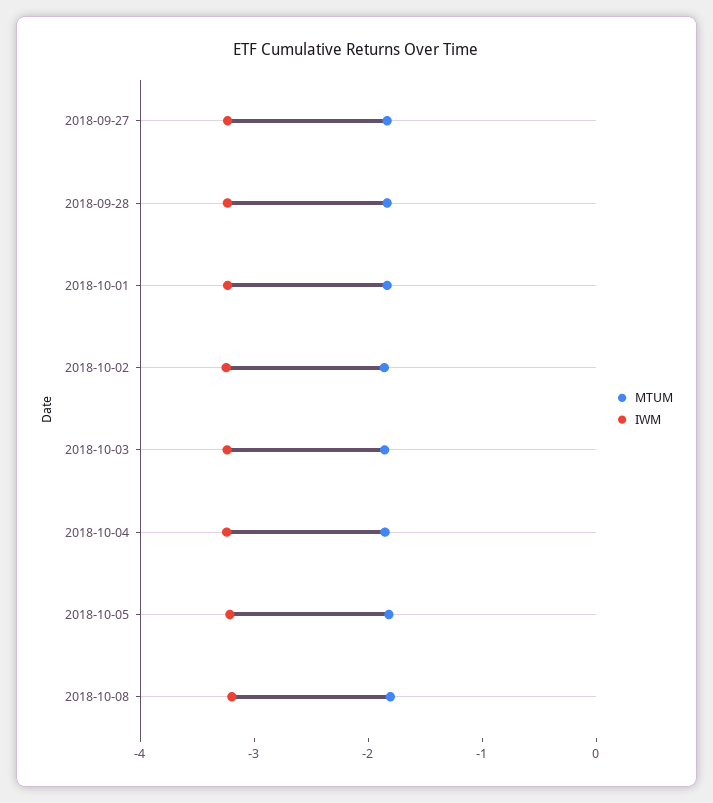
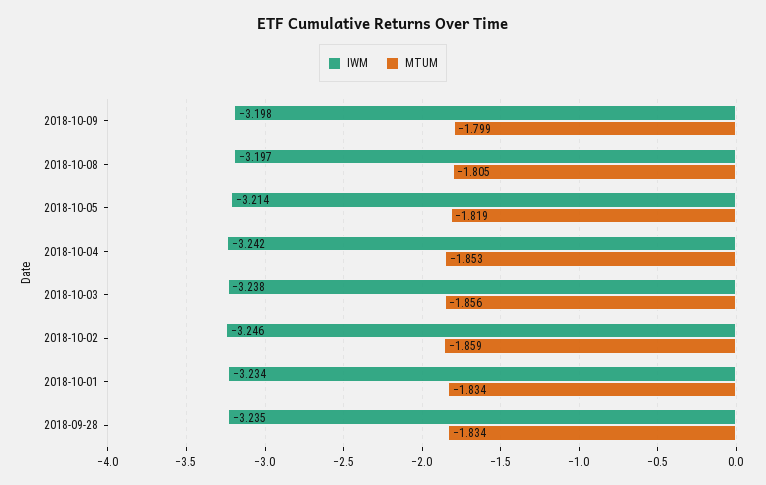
MTUM, 2018-09-27: -1.8 -> none
IWM, 2018-09-27: -3.2 -> none
IWM, 2018-10-09: none -> -3.198
MTUM, 2018-10-09: none -> -1.799

